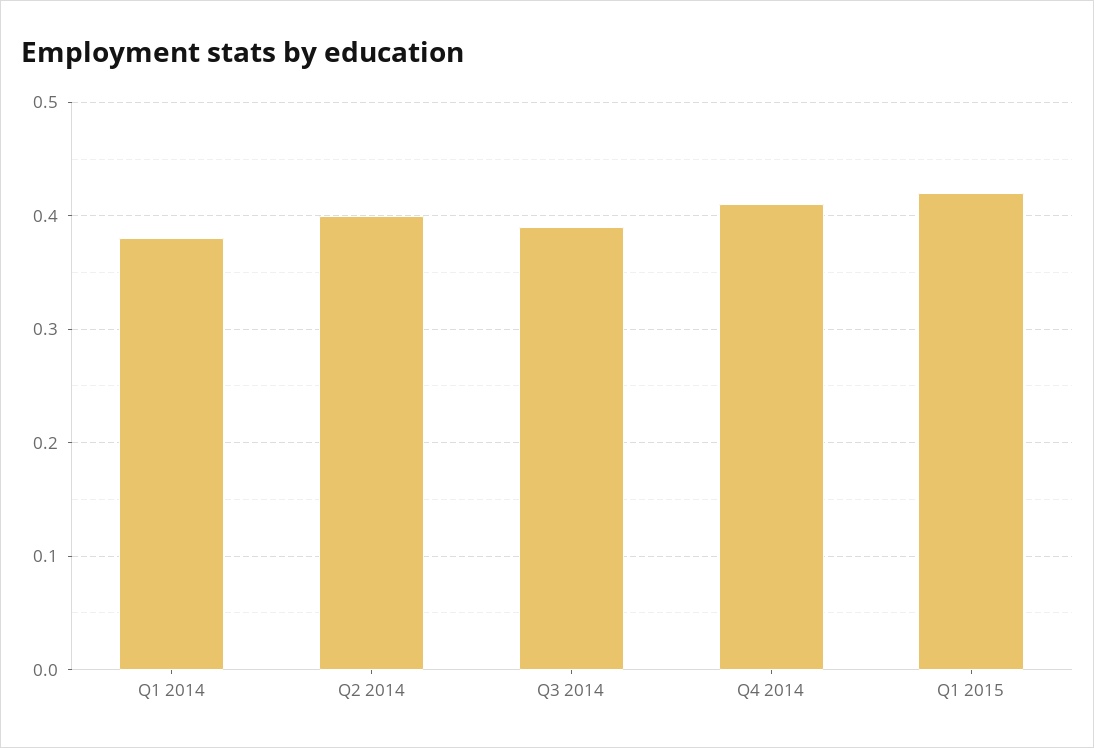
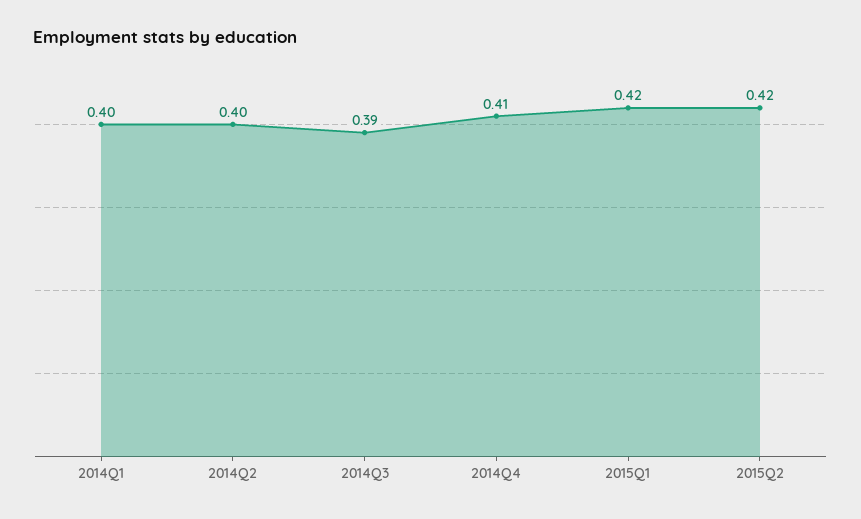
Q1 2014: 0.38 -> 0.4
2015Q2: none -> 0.42

